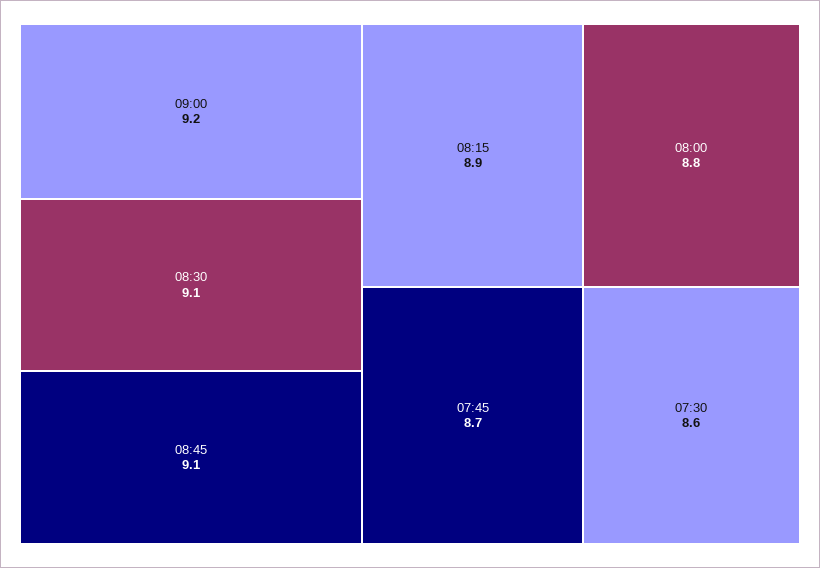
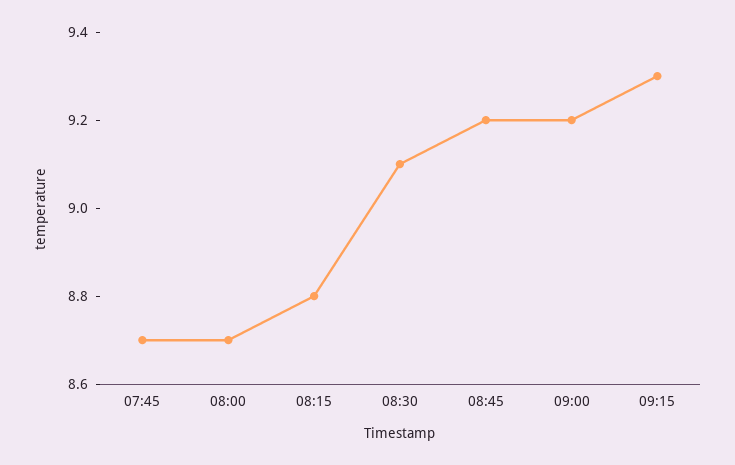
08:45: 9.1 -> 9.2
08:15: 8.9 -> 8.8
08:00: 8.8 -> 8.7
07:30: 8.6 -> none
09:15: none -> 9.3

